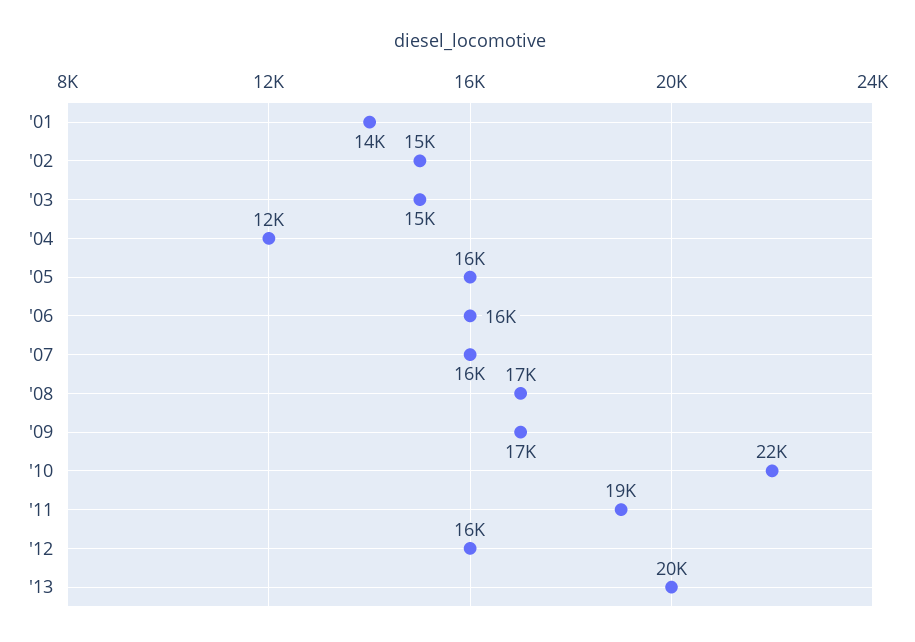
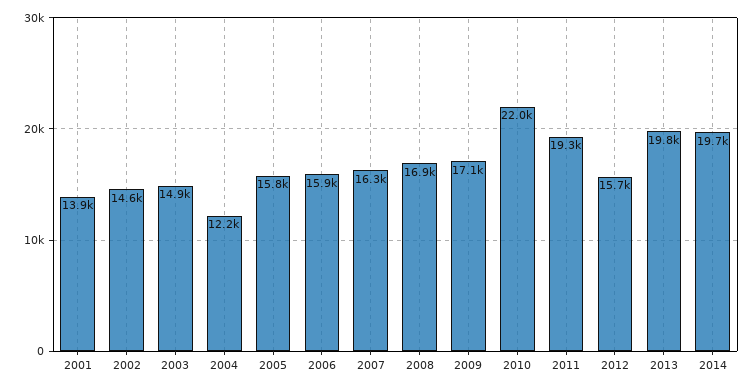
2014: none -> 19700

